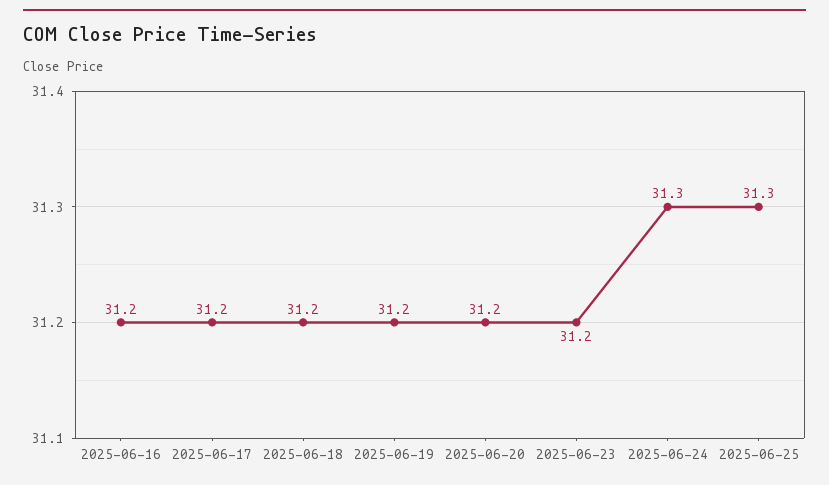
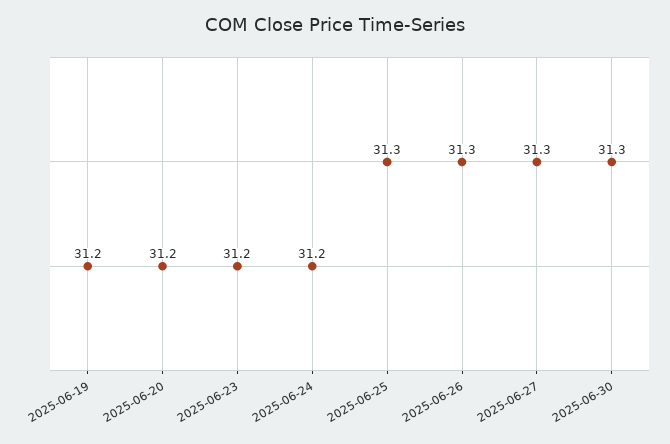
2025-06-16: 31.2 -> none
2025-06-17: 31.2 -> none
2025-06-18: 31.2 -> none
2025-06-24: 31.3 -> 31.2
2025-06-26: none -> 31.3
2025-06-27: none -> 31.3
2025-06-30: none -> 31.3

